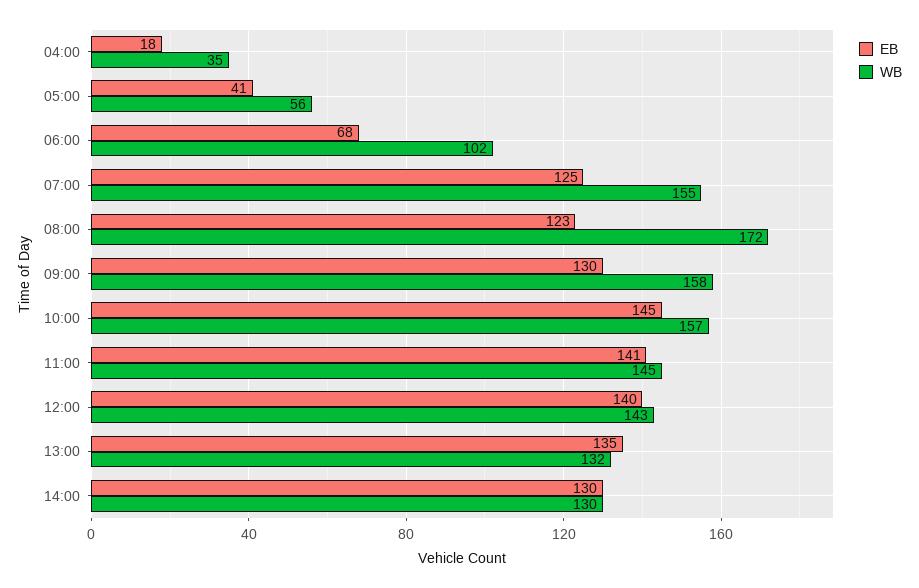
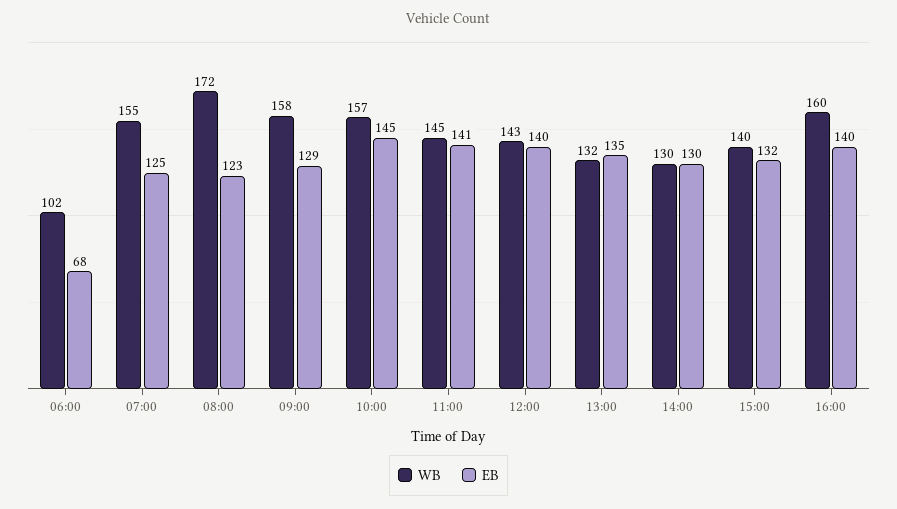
EB, 04:00: 18 -> none
WB, 04:00: 35 -> none
EB, 05:00: 41 -> none
WB, 05:00: 56 -> none
EB, 09:00: 130 -> 129
WB, 15:00: none -> 140
EB, 15:00: none -> 132
WB, 16:00: none -> 160
EB, 16:00: none -> 140

